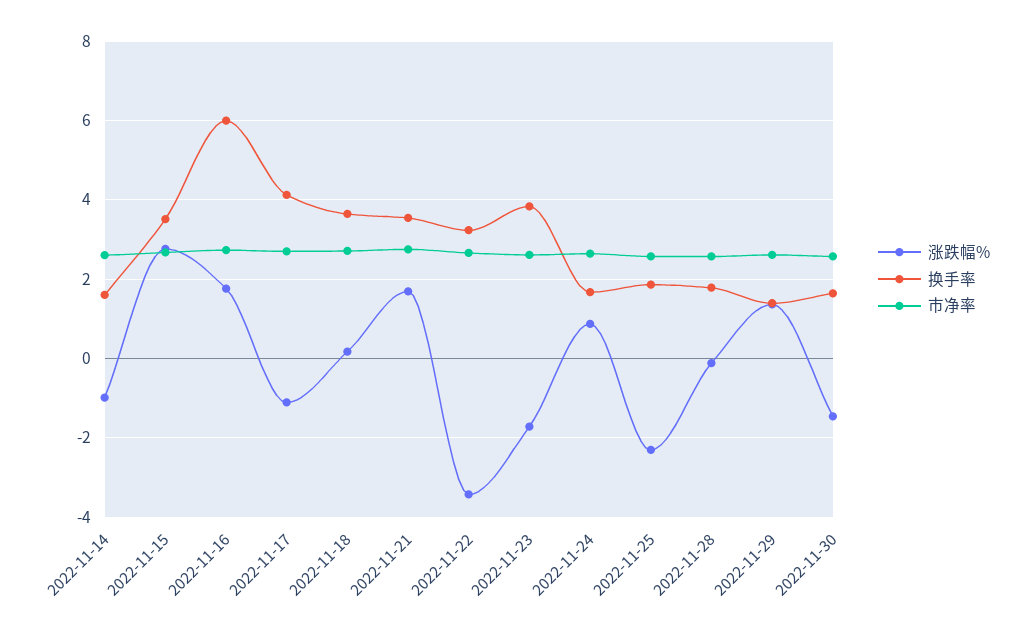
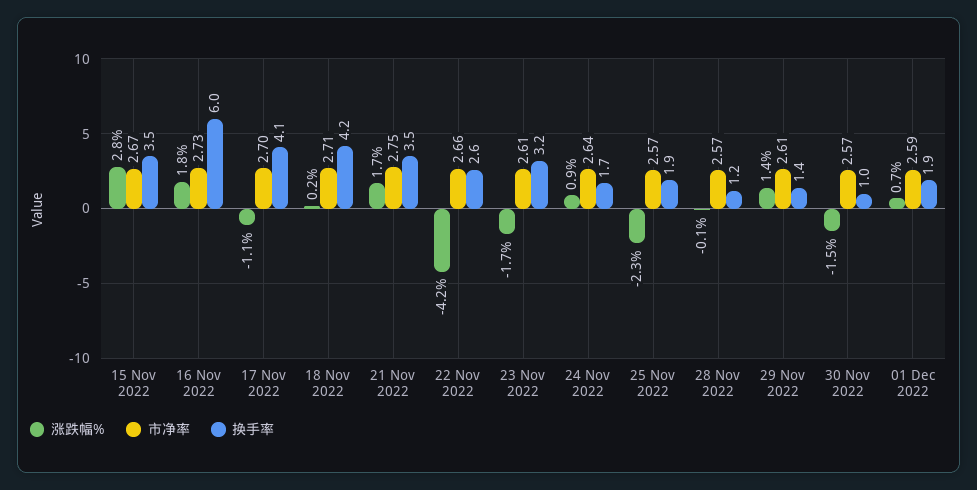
涨跌幅%, 2022-11-14: -1 -> none
换手率, 2022-11-14: 1.6 -> none
市净率, 2022-11-14: 2.6 -> none
换手率, 2022-11-18: 3.6 -> 4.2
涨跌幅%, 2022-11-22: -3.4 -> -4.2
换手率, 2022-11-22: 3.2 -> 2.6
换手率, 2022-11-23: 3.8 -> 3.2
换手率, 2022-11-28: 1.8 -> 1.2
换手率, 2022-11-30: 1.6 -> 1
涨跌幅%, 01 Dec 2022: none -> 0.7
市净率, 01 Dec 2022: none -> 2.59
换手率, 01 Dec 2022: none -> 1.9

